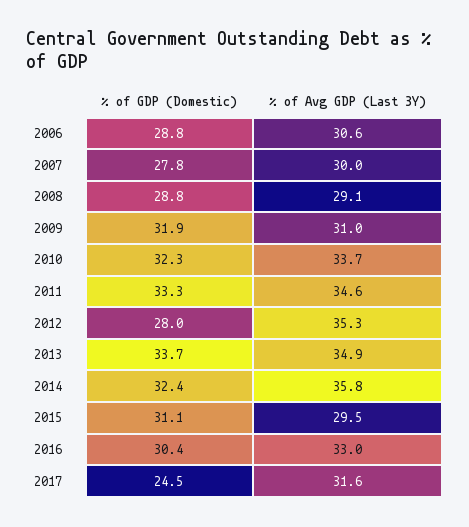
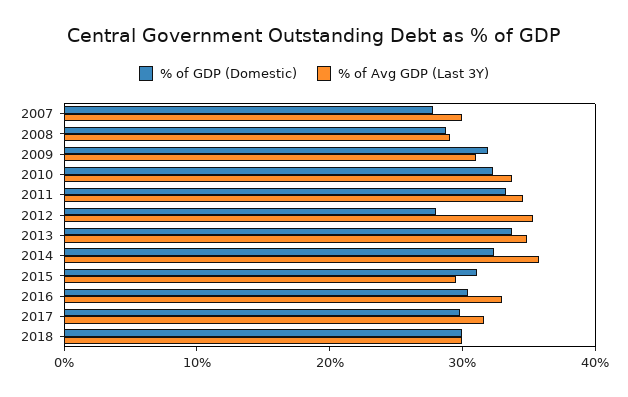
% of GDP (Domestic), 2006: 28.8 -> none
% of Avg GDP (Last 3Y), 2006: 30.6 -> none
% of GDP (Domestic), 2017: 24.5 -> 30
% of GDP (Domestic), 2018: none -> 30
% of Avg GDP (Last 3Y), 2018: none -> 30

